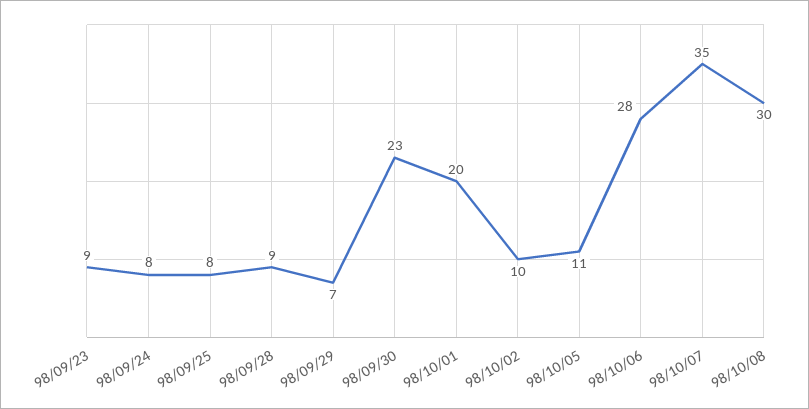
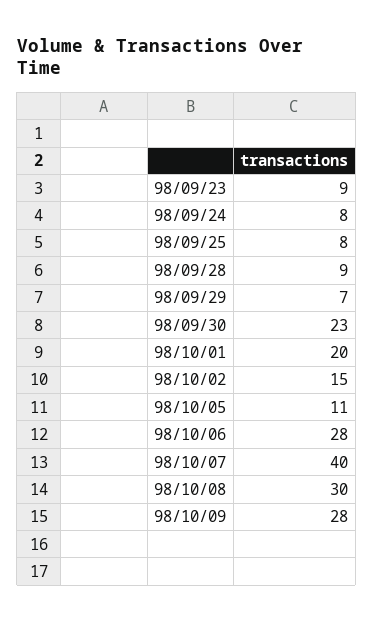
98/10/02: 10 -> 15
98/10/07: 35 -> 40
98/10/09: none -> 28

